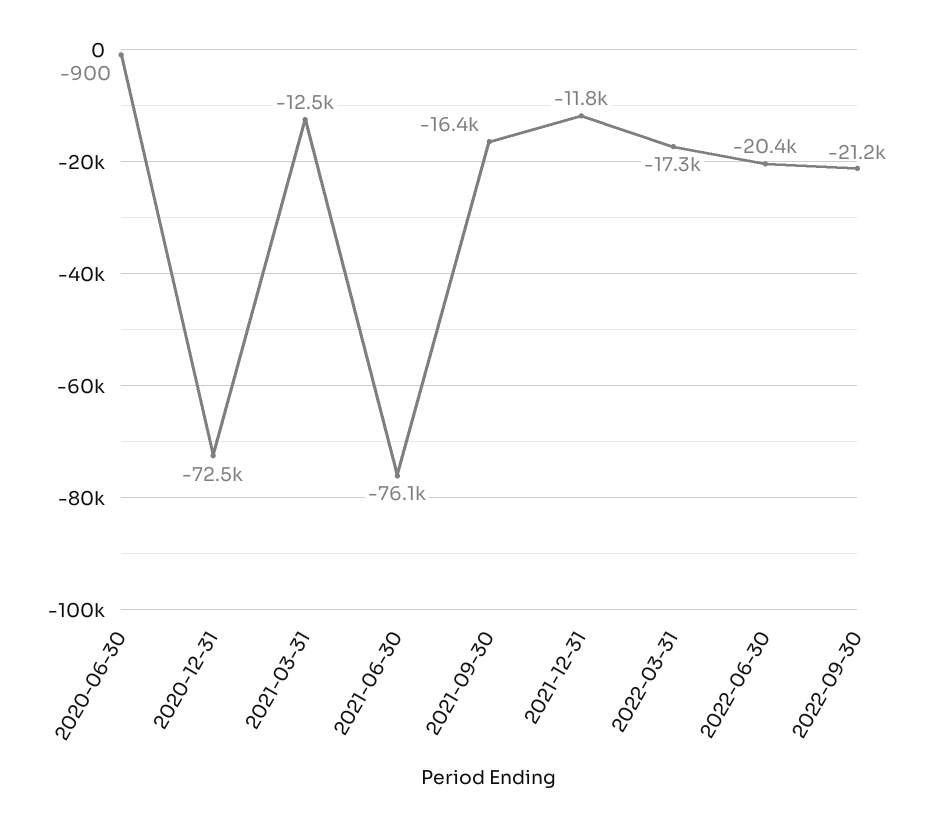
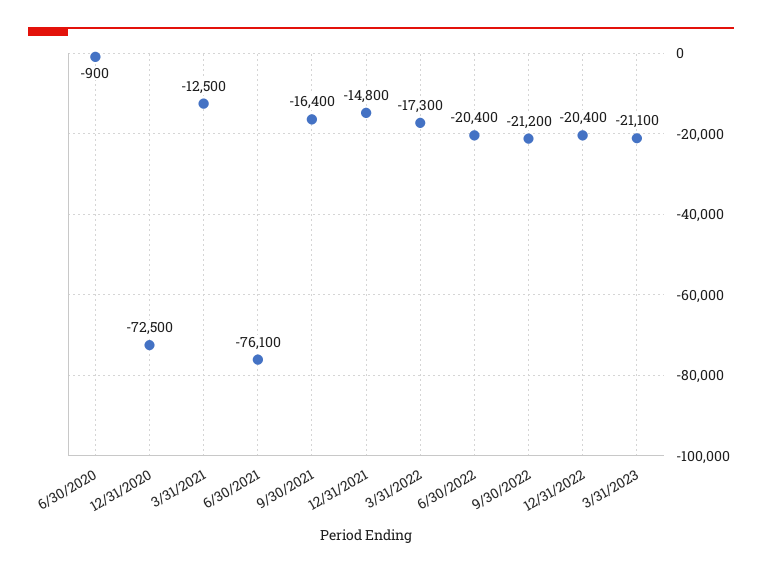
2021-12-31: -11800 -> -14800
12/31/2022: none -> -20400
3/31/2023: none -> -21100

